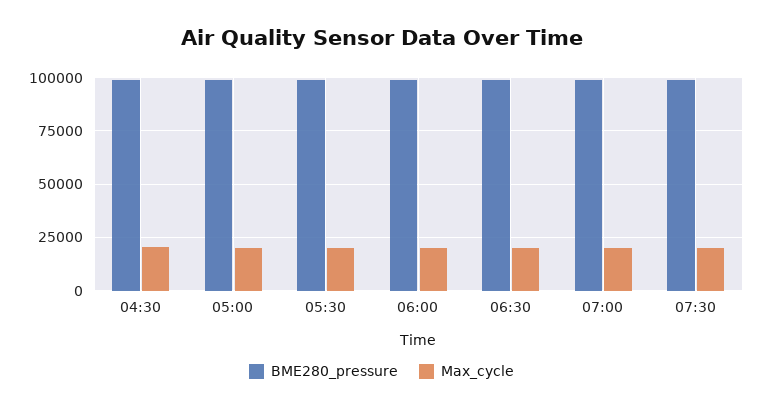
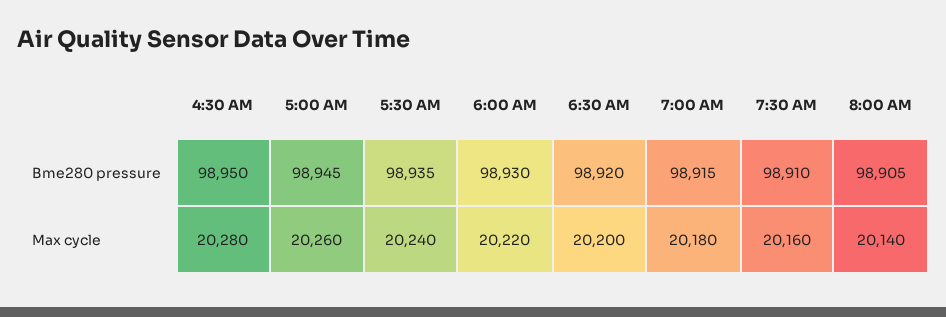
BME280_pressure, 8:00 AM: none -> 98905
Max_cycle, 8:00 AM: none -> 20140

